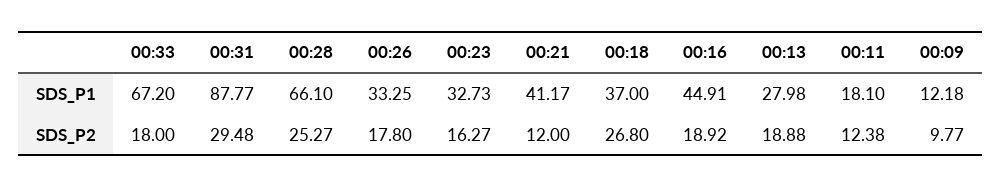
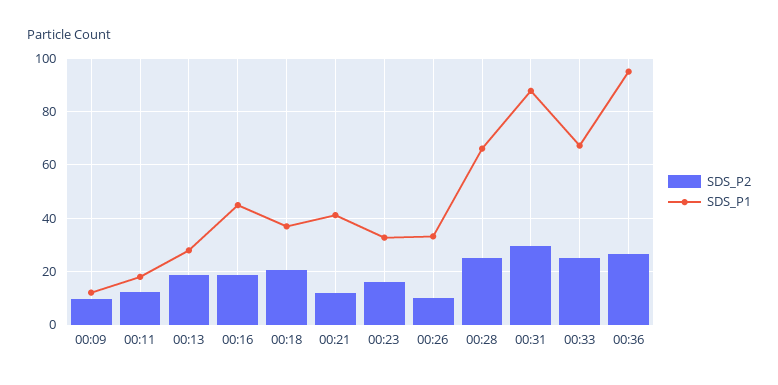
SDS_P2, 00:33: 18 -> 25
SDS_P2, 00:26: 17.8 -> 10
SDS_P2, 00:18: 26.8 -> 20
SDS_P2, 00:36: none -> 27.5
SDS_P1, 00:36: none -> 95

